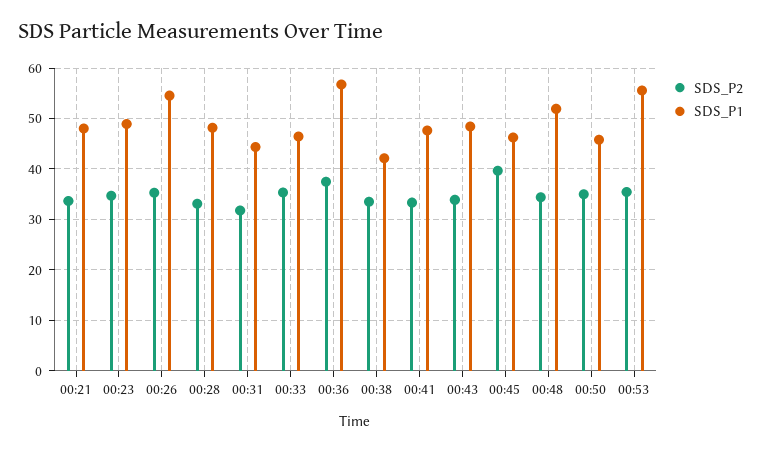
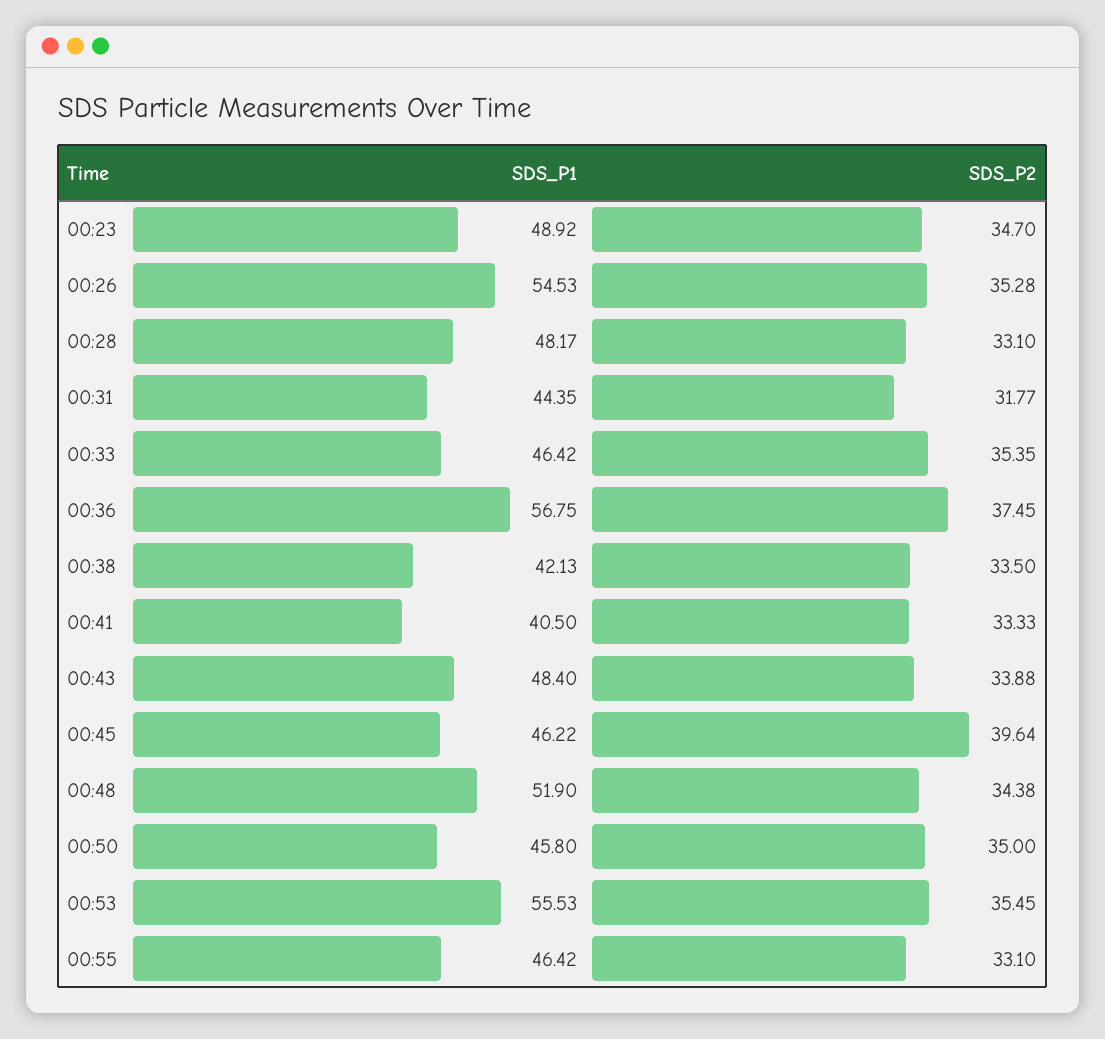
SDS_P2, 00:21: 34 -> none
SDS_P1, 00:21: 48 -> none
SDS_P1, 00:41: 48 -> 40.5
SDS_P1, 00:55: none -> 46.42
SDS_P2, 00:55: none -> 33.1

